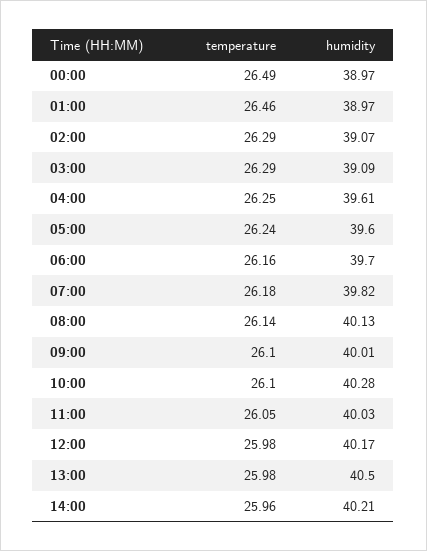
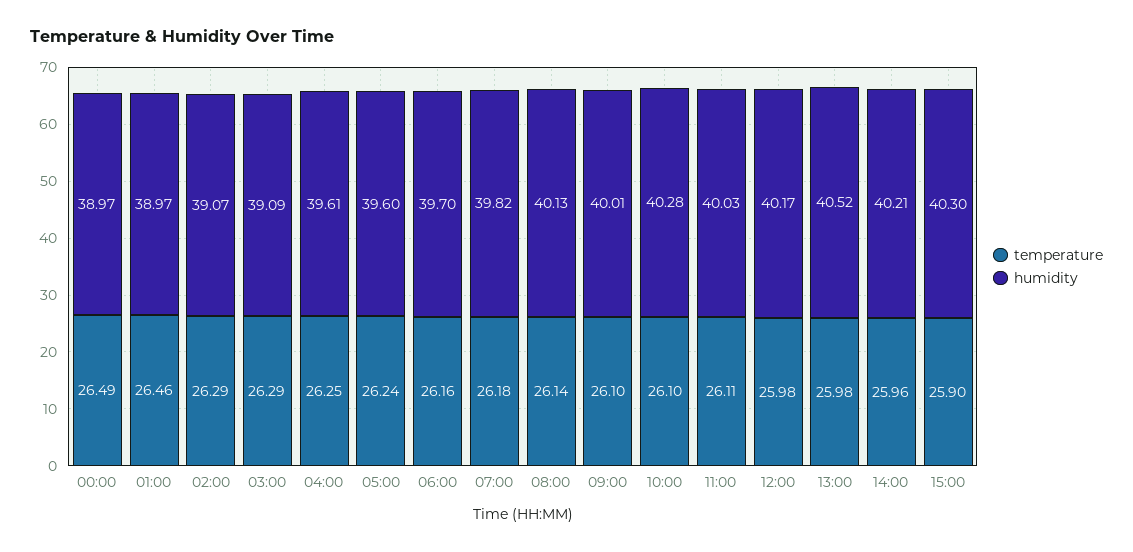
temperature, 11:00: 26.05 -> 26.11
humidity, 13:00: 40.5 -> 40.52
temperature, 15:00: none -> 25.9
humidity, 15:00: none -> 40.3

